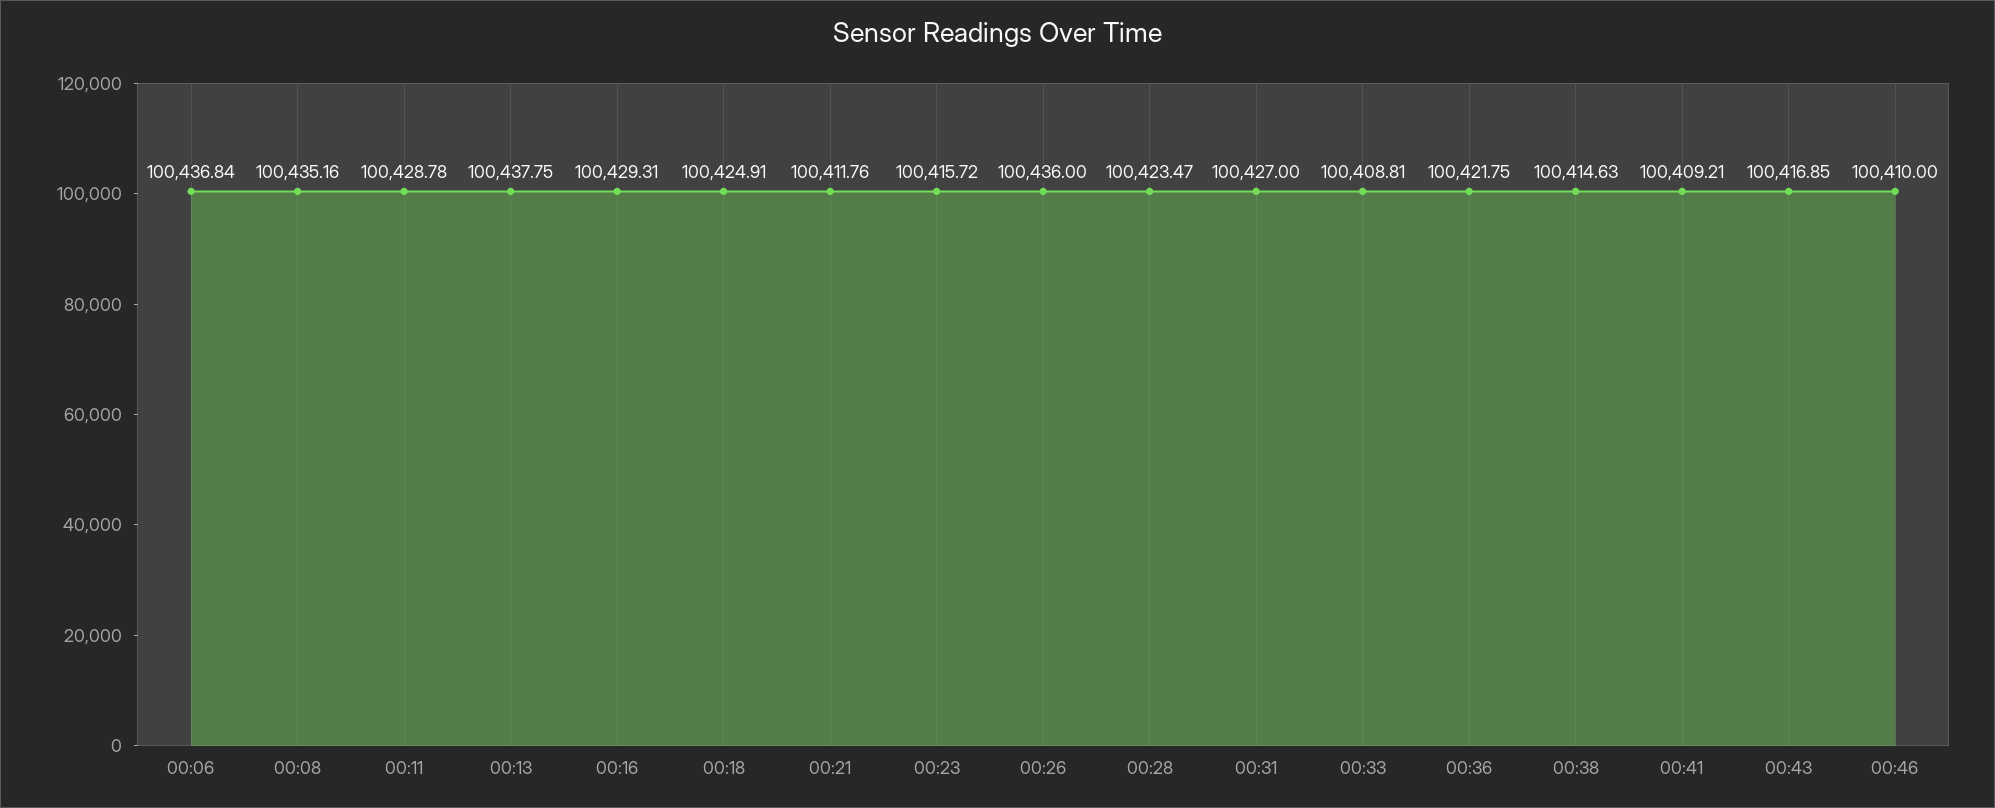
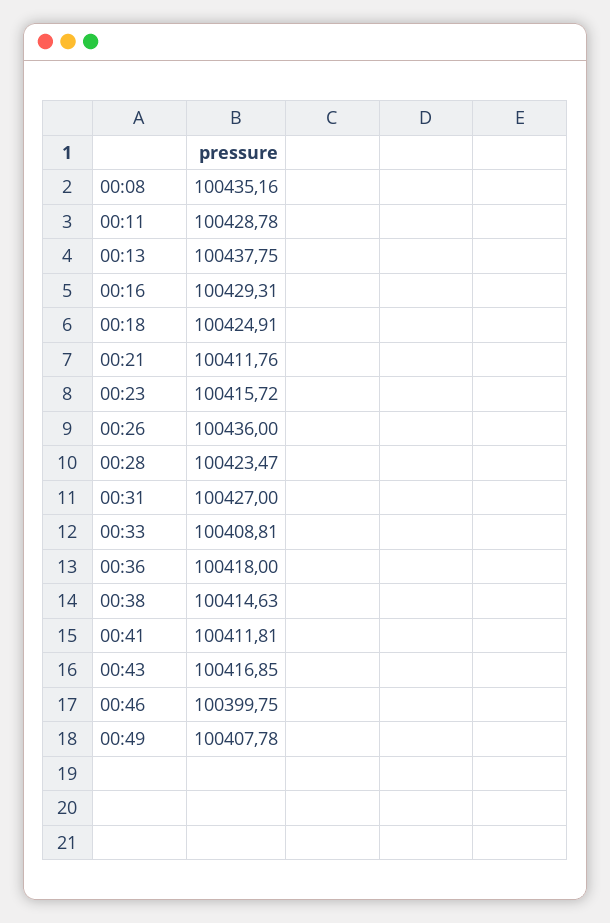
00:06: 100436.84 -> none
00:36: 100421.75 -> 100418
00:41: 100409.21 -> 100411.81
00:46: 100410 -> 100399.75
00:49: none -> 100407.78

